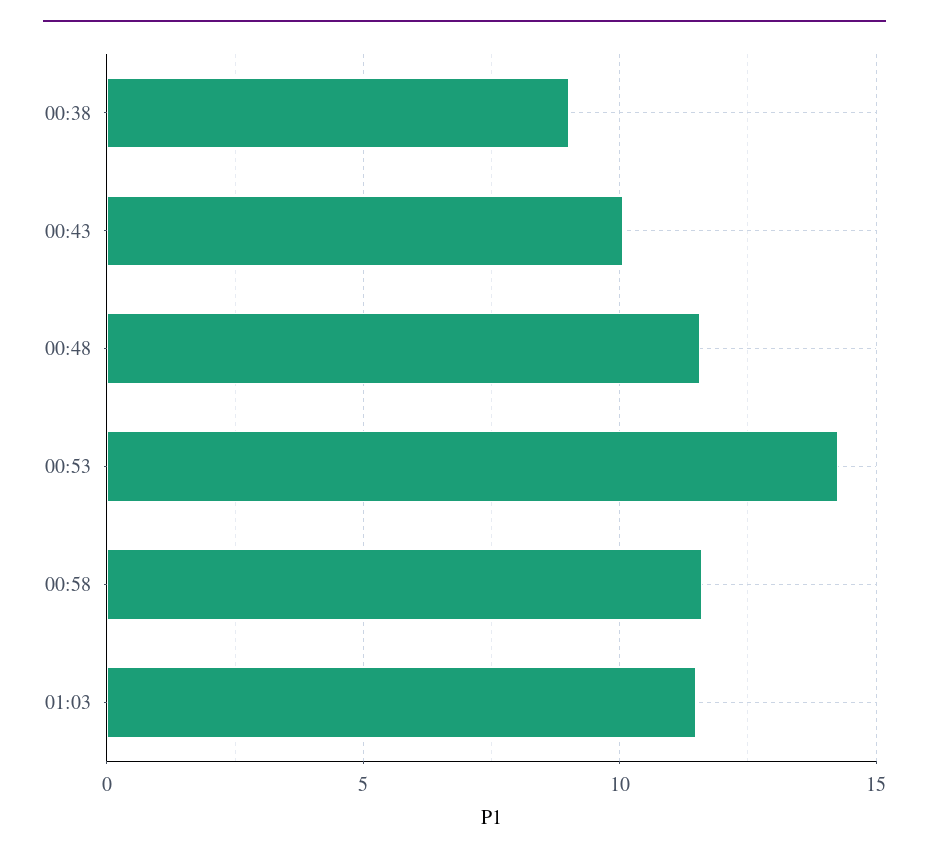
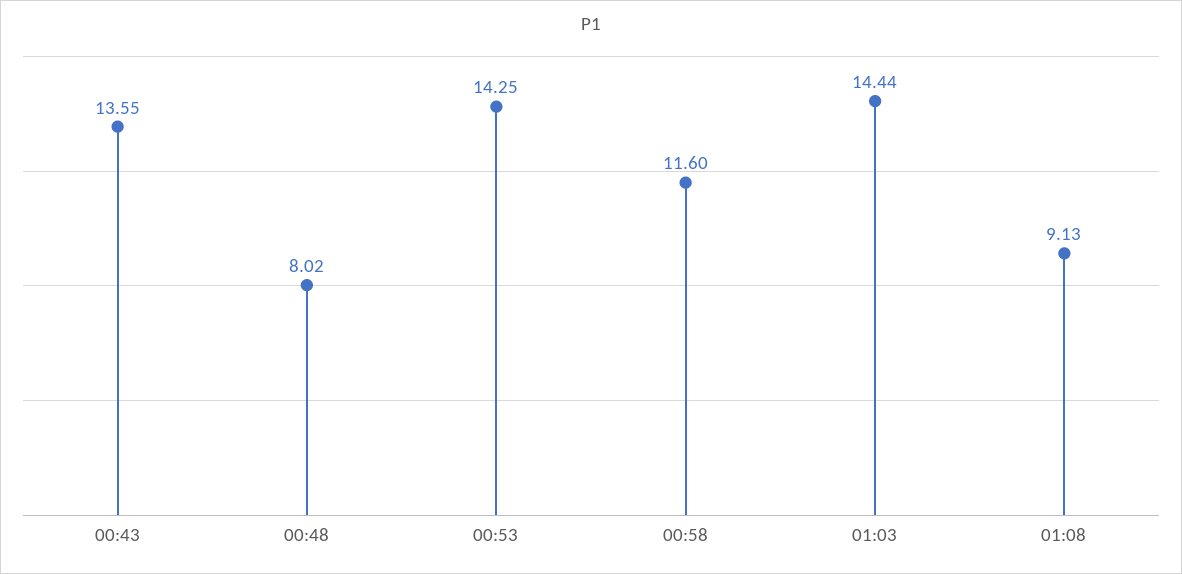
00:38: 9 -> none
00:43: 10 -> 13.55
00:48: 11.5 -> 8.02
01:03: 11.5 -> 14.44
01:08: none -> 9.13

